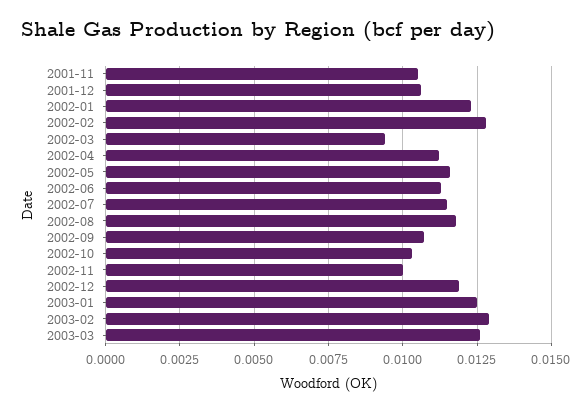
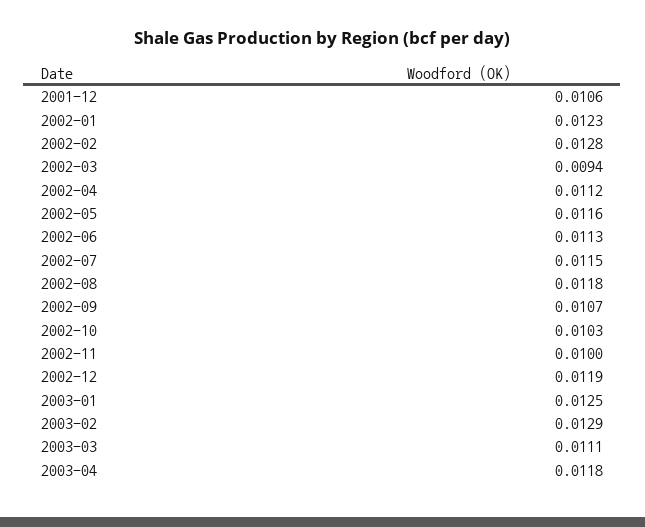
2001-11: 0.0105 -> none
2003-03: 0.0125 -> 0.0111
2003-04: none -> 0.0118

